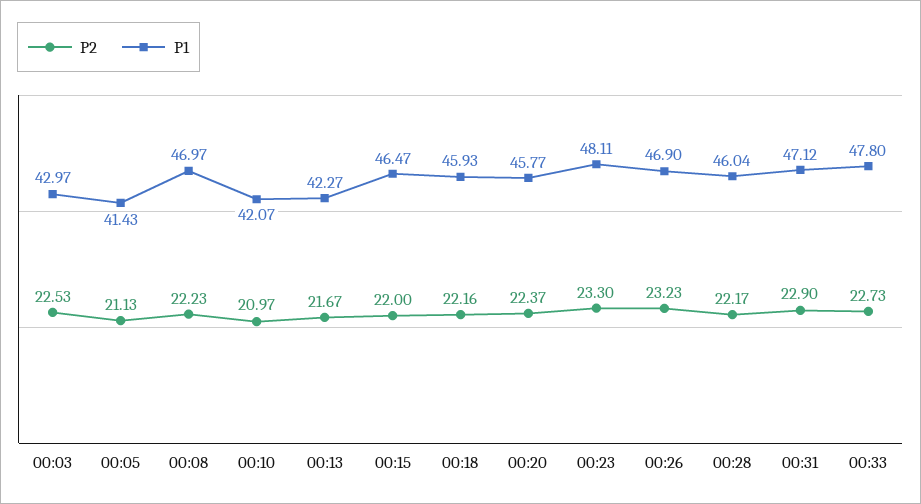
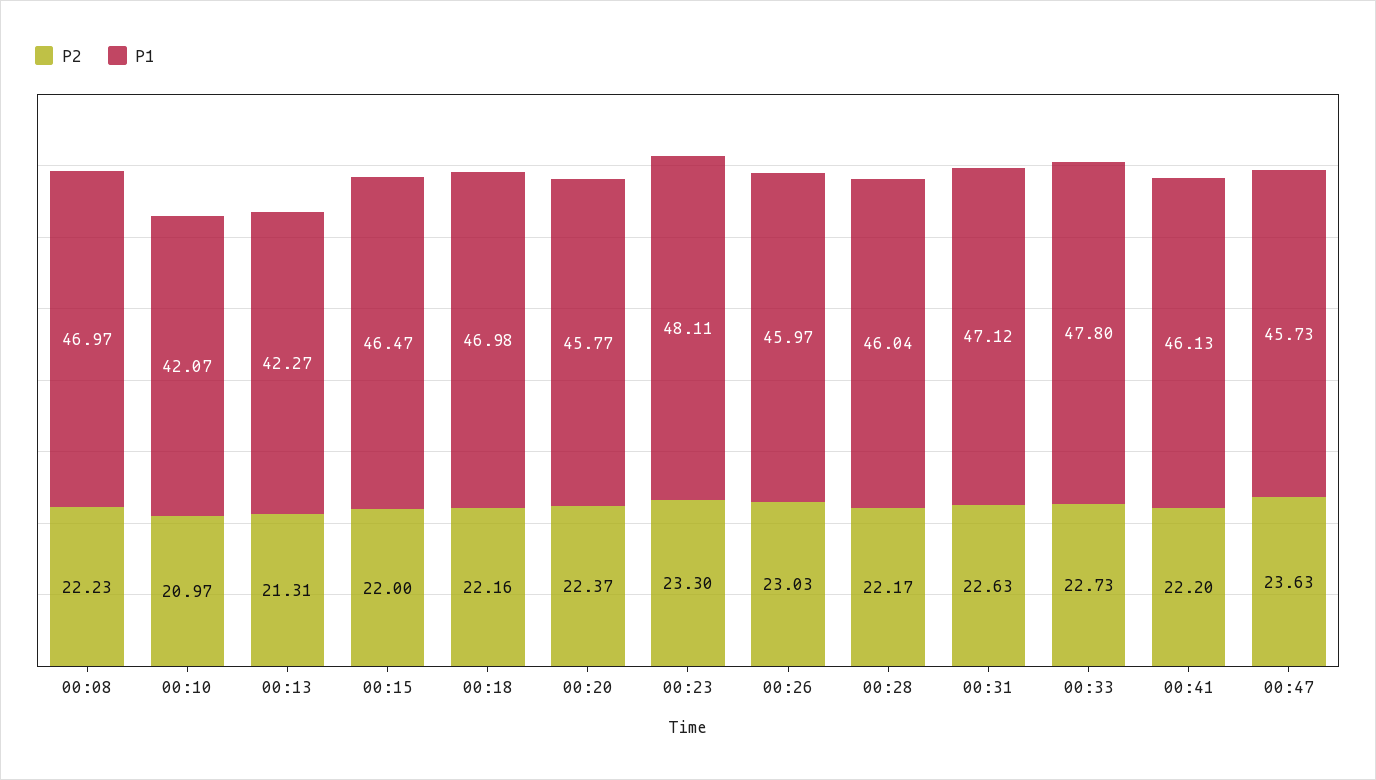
P2, 00:03: 22.53 -> none
P1, 00:03: 42.97 -> none
P2, 00:05: 21.13 -> none
P1, 00:05: 41.43 -> none
P2, 00:13: 21.67 -> 21.31
P1, 00:18: 45.93 -> 46.98
P2, 00:26: 23.23 -> 23.03
P1, 00:26: 46.9 -> 45.97
P2, 00:31: 22.9 -> 22.63
P2, 00:41: none -> 22.2
P1, 00:41: none -> 46.13
P2, 00:47: none -> 23.63
P1, 00:47: none -> 45.73

